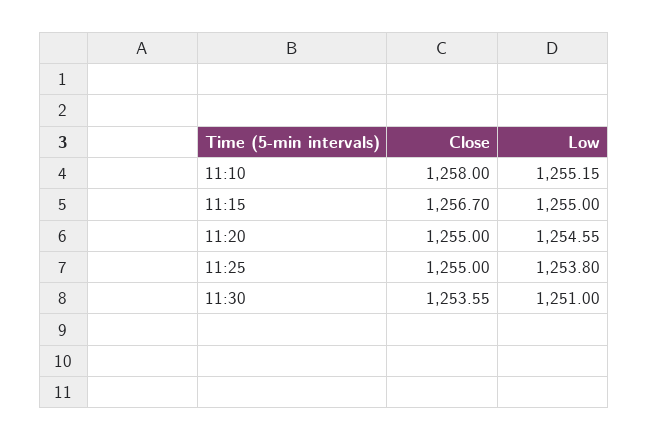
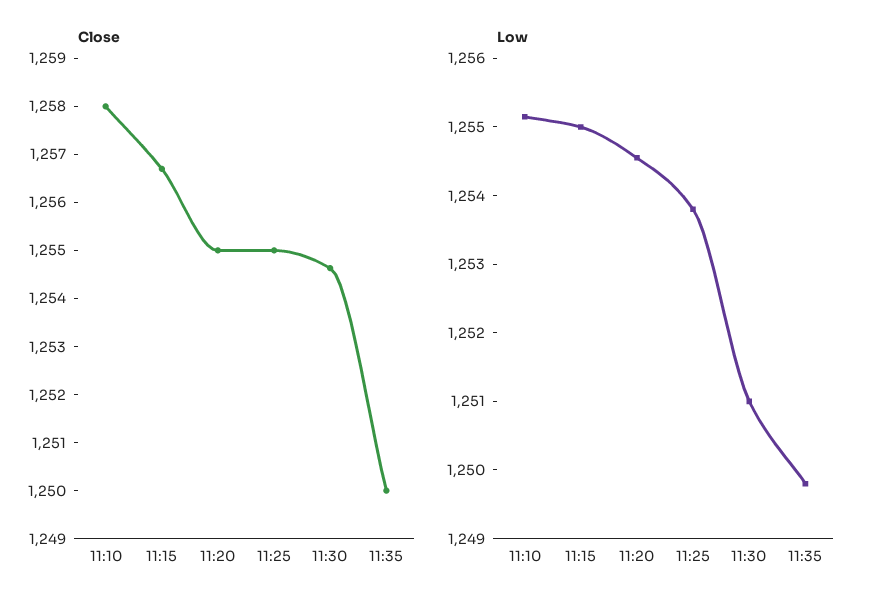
Close, 11:30: 1253.55 -> 1254.6
Close, 11:35: none -> 1250
Low, 11:35: none -> 1249.8

